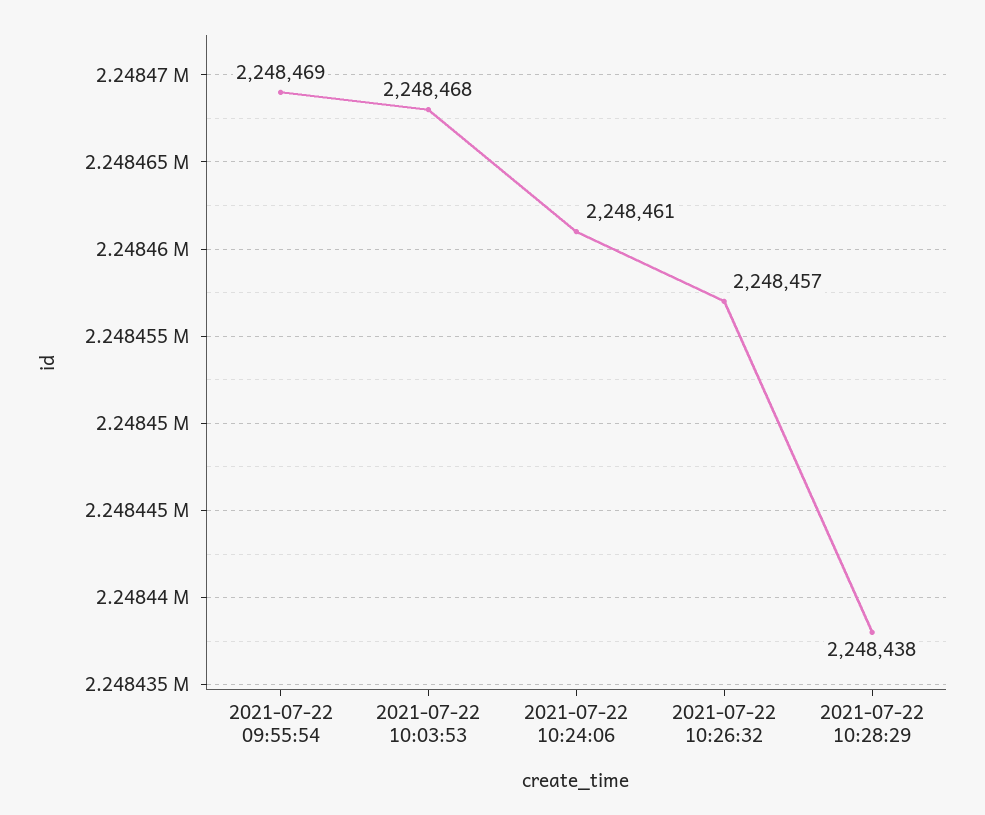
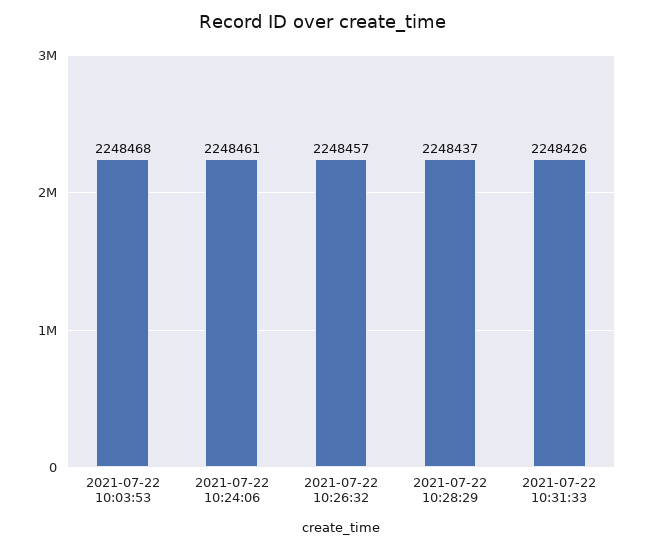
2021-07-22 09:55:54: 2248469 -> none
2021-07-22 10:28:29: 2248438 -> 2248437
2021-07-22 10:31:33: none -> 2248426

